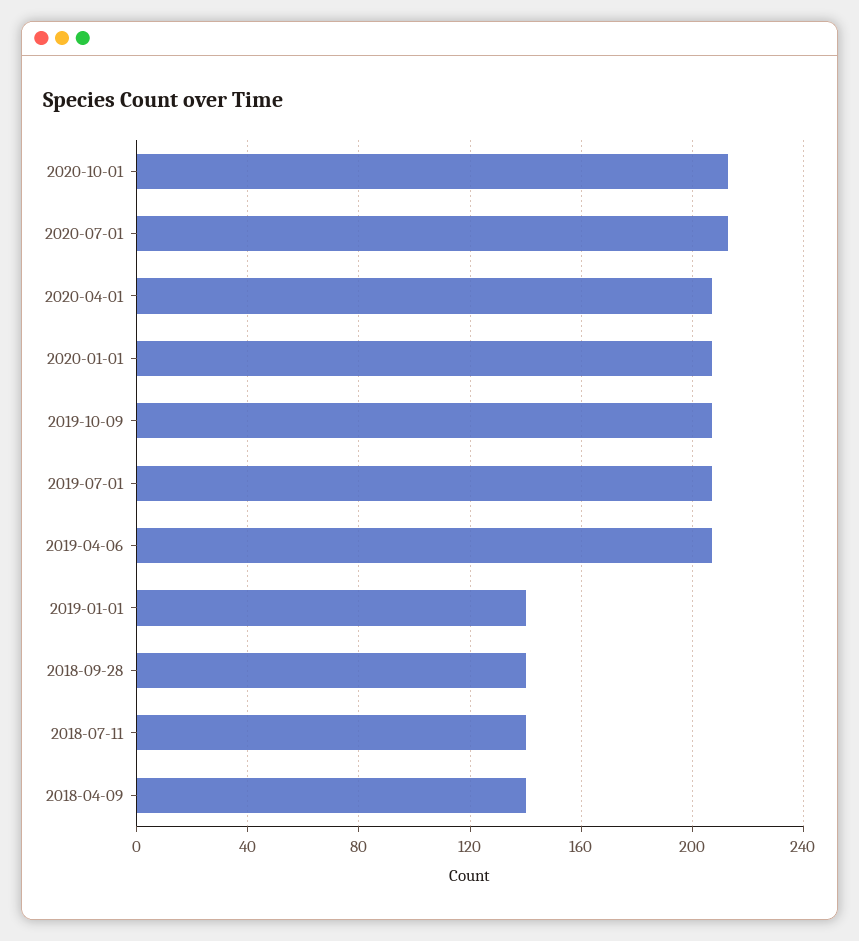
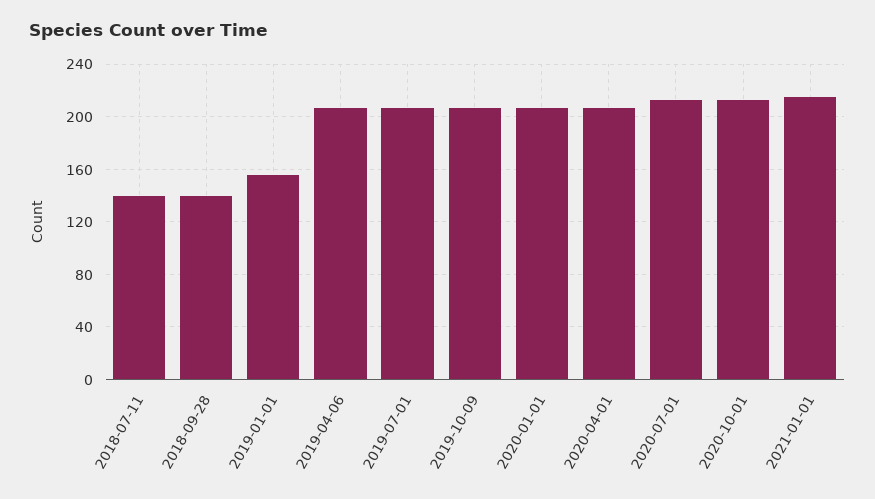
2019-01-01: 140 -> 155
2018-04-09: 140 -> none
2021-01-01: none -> 215

